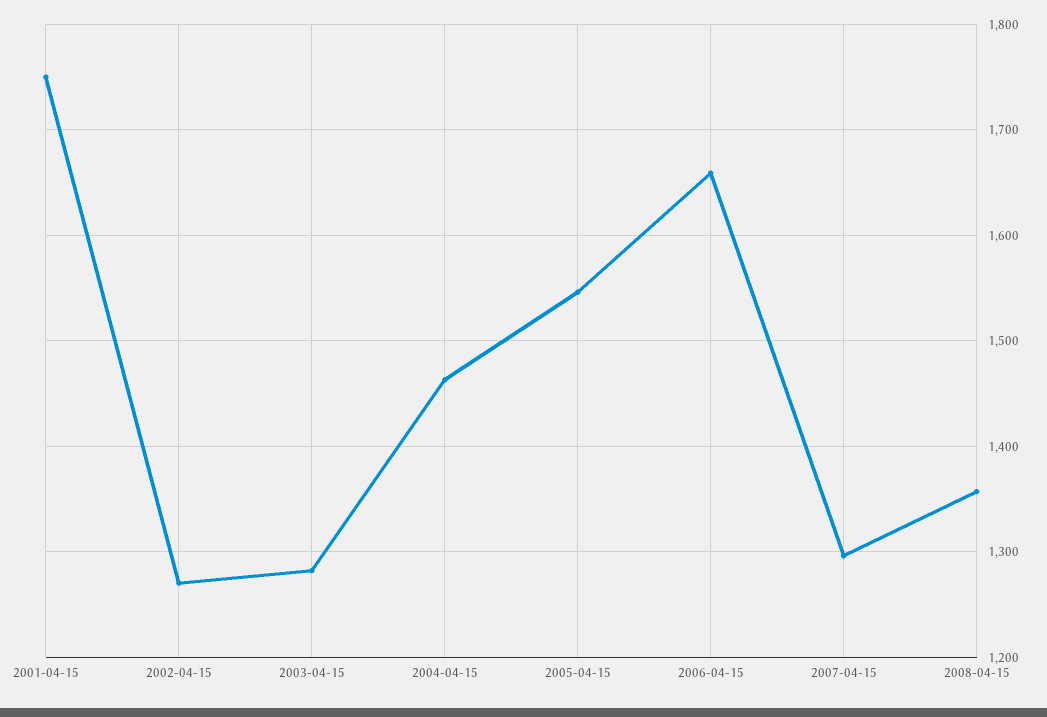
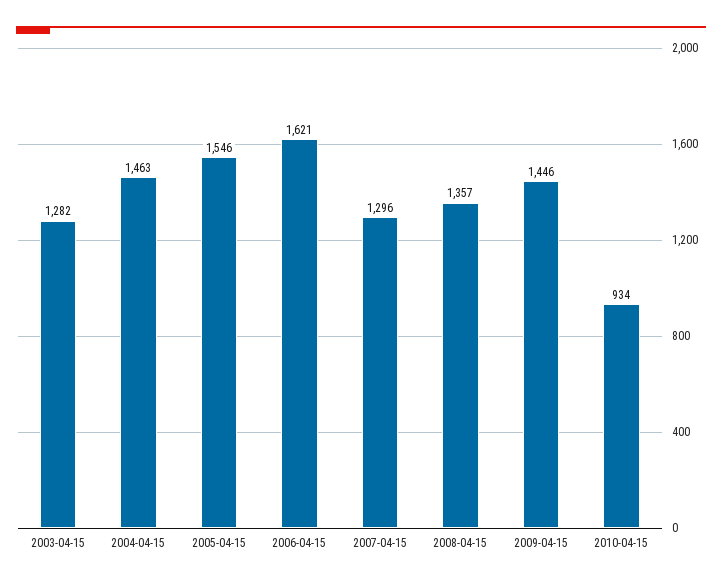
2001-04-15: 1750 -> none
2002-04-15: 1270 -> none
2006-04-15: 1660 -> 1621
2009-04-15: none -> 1446
2010-04-15: none -> 934

